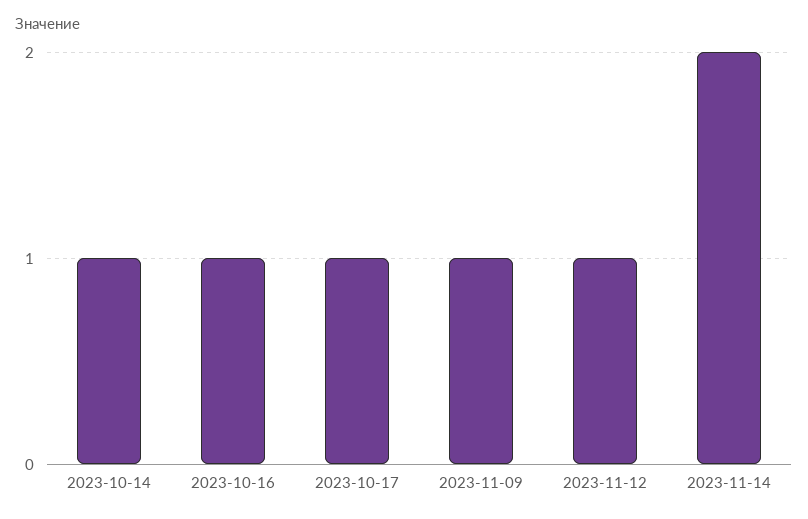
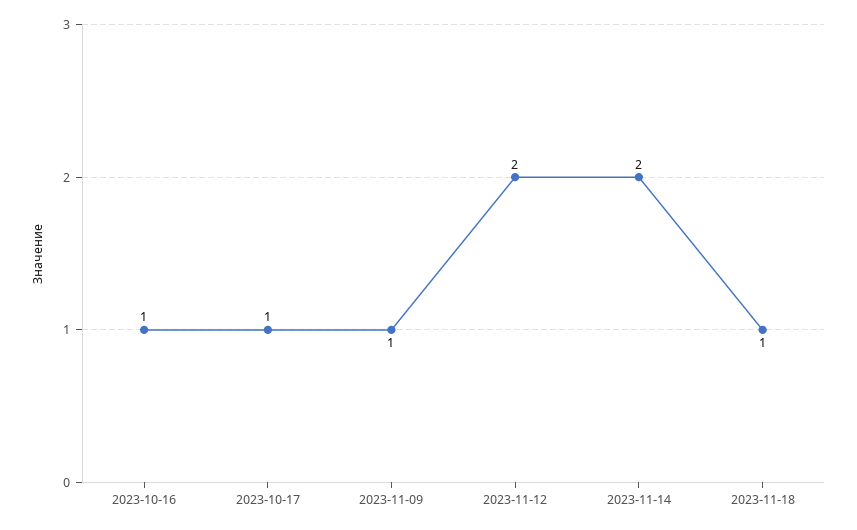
2023-10-14: 1 -> none
2023-11-12: 1 -> 2
2023-11-18: none -> 1

